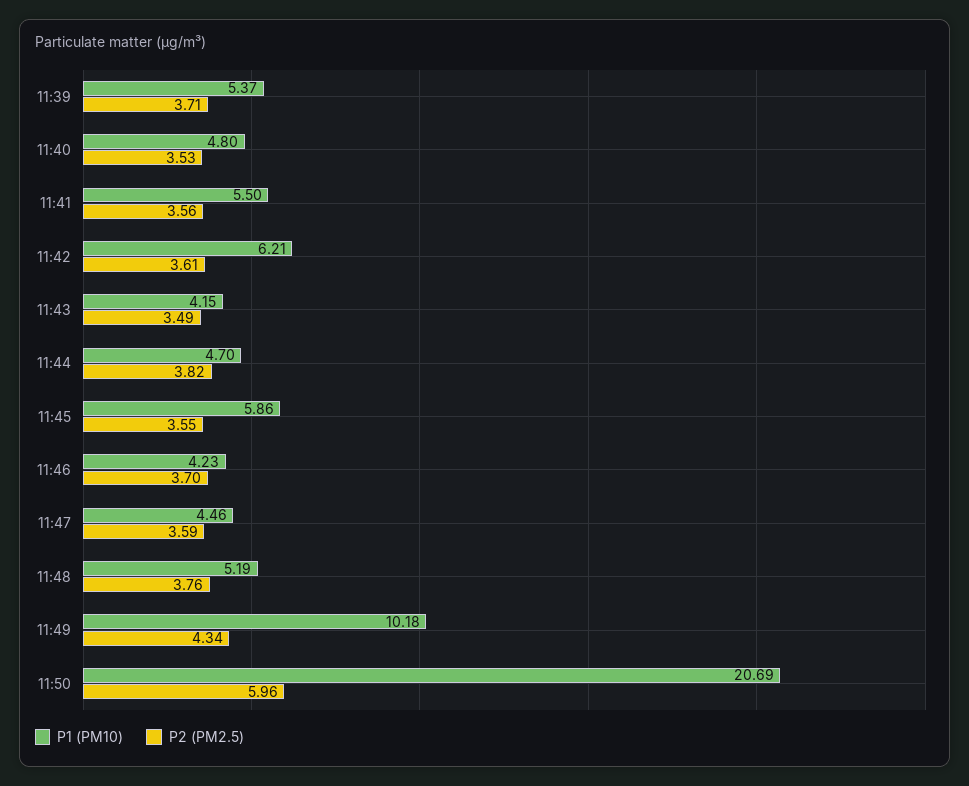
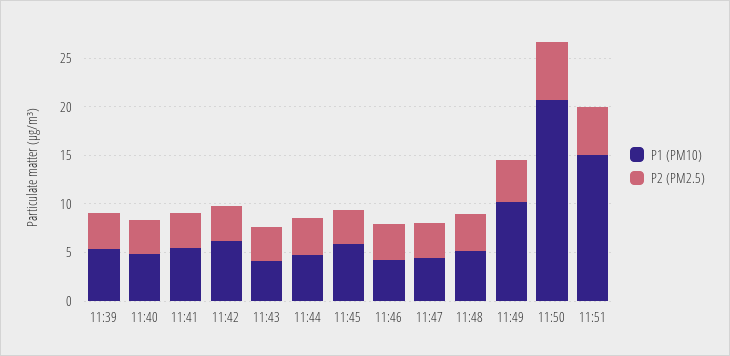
P1 (PM10), 11:51: none -> 15
P2 (PM2.5), 11:51: none -> 5

